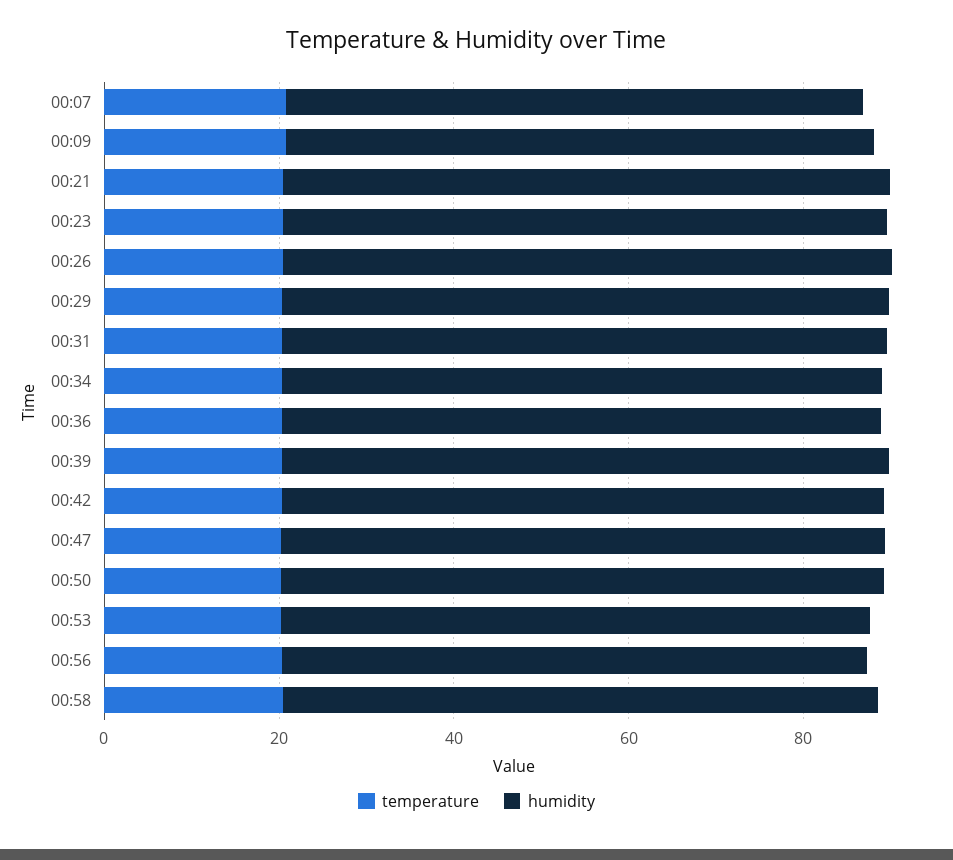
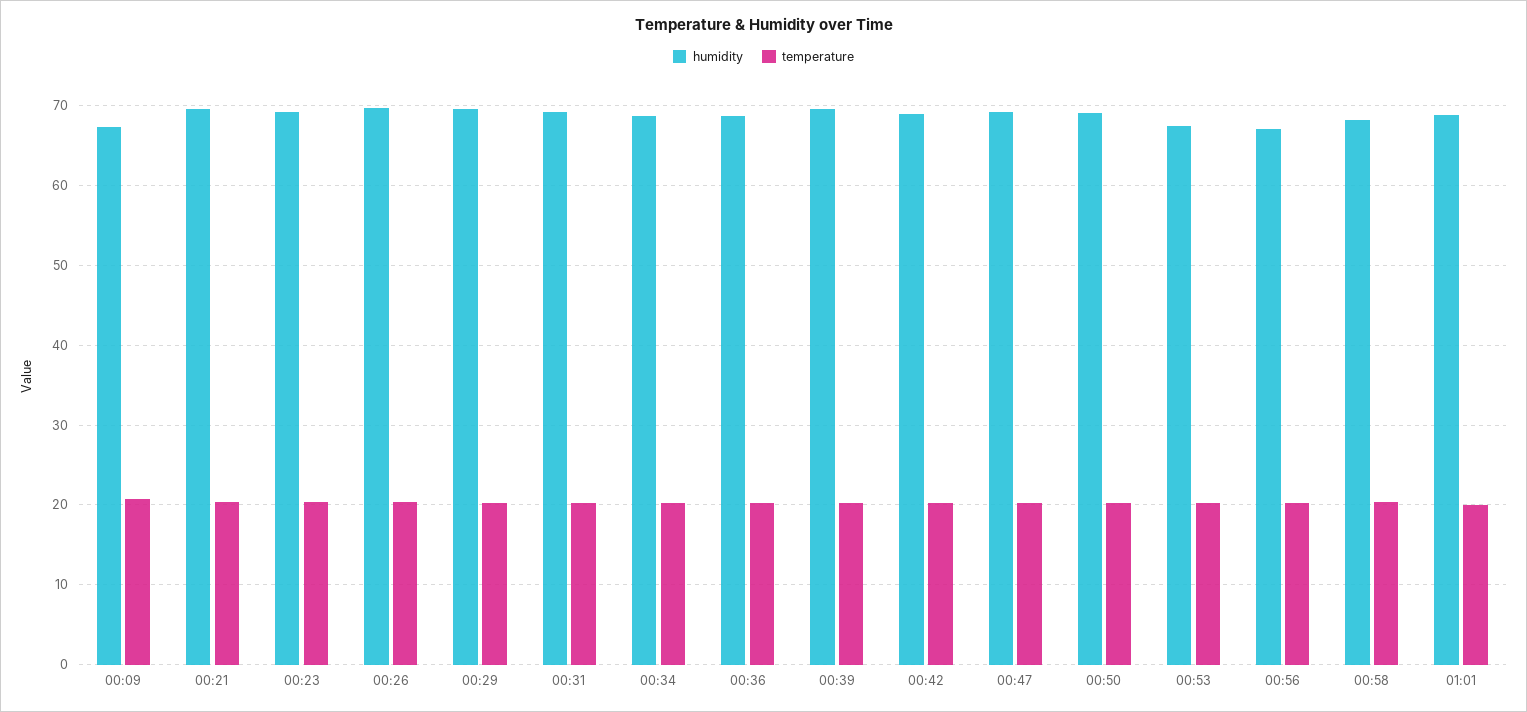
temperature, 00:07: 20 -> none
humidity, 00:07: 65 -> none
humidity, 01:01: none -> 69
temperature, 01:01: none -> 20

